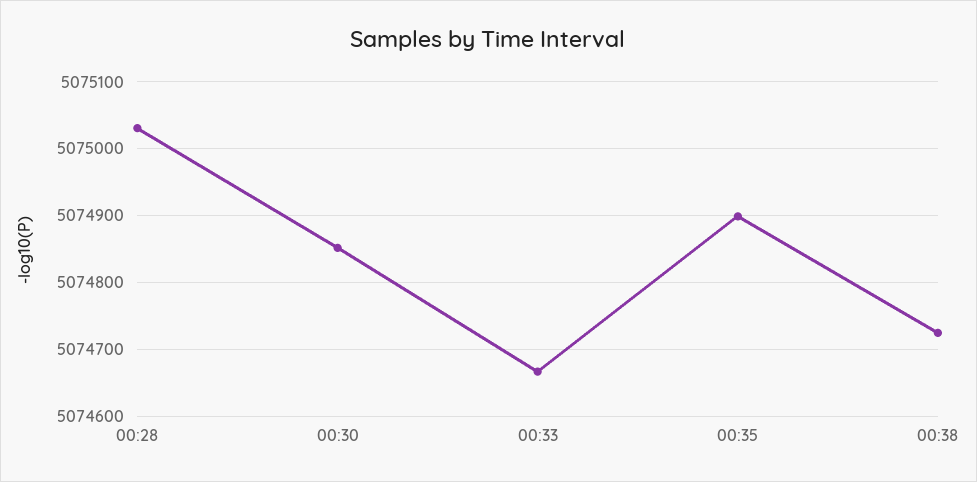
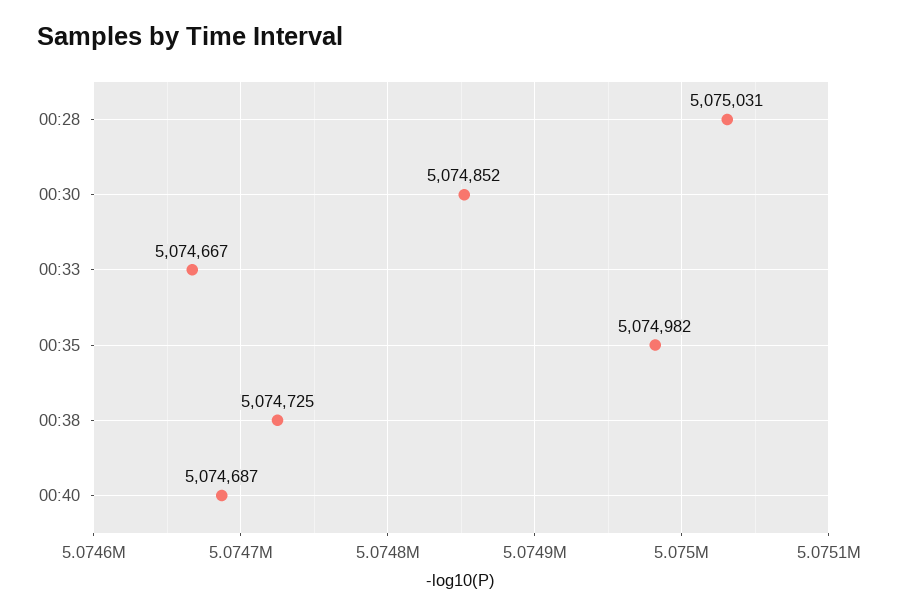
00:35: 5074900 -> 5074982
00:40: none -> 5074687

